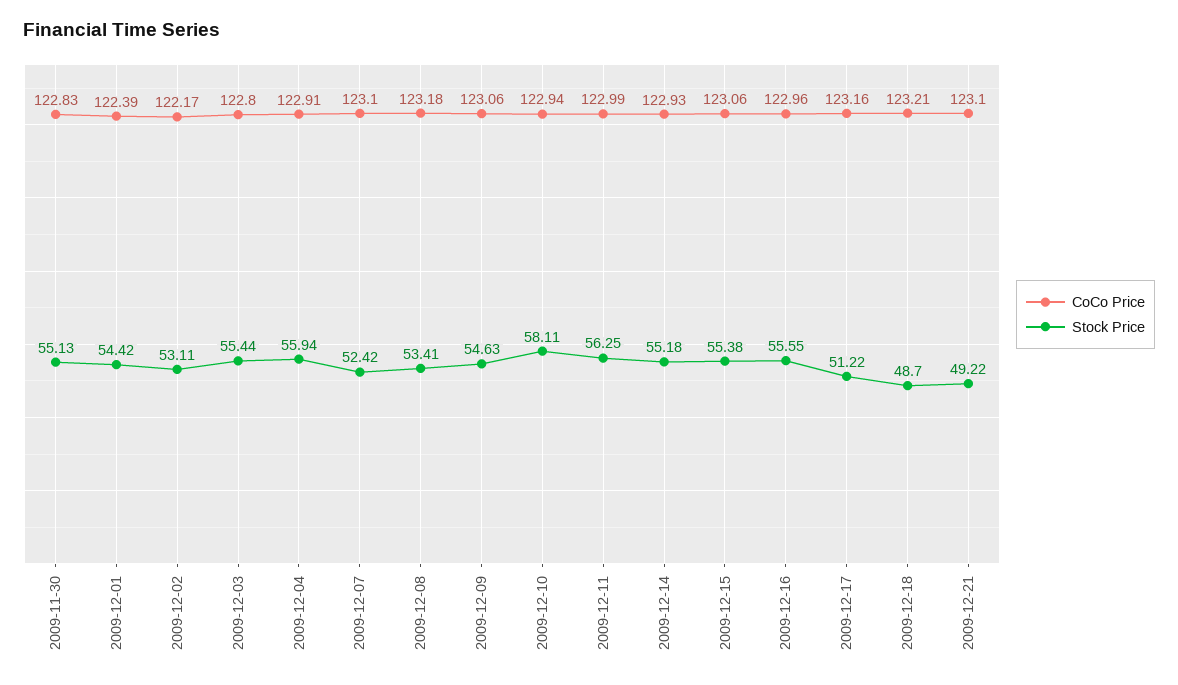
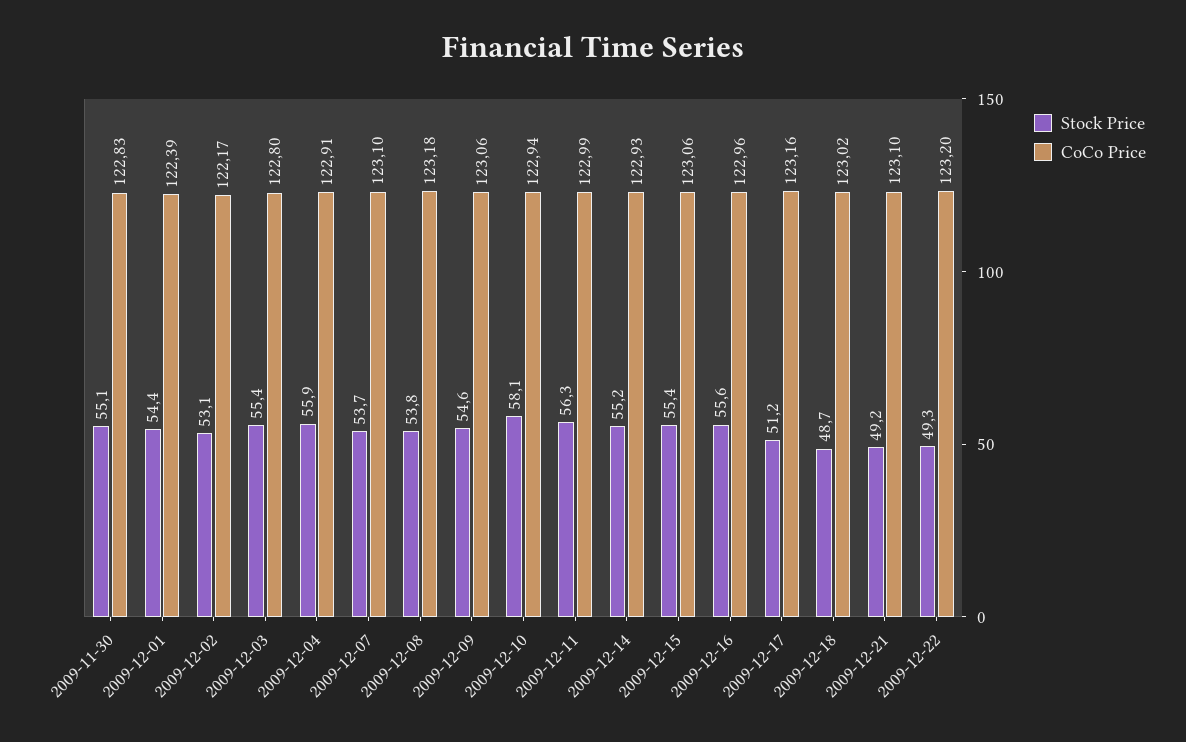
Stock Price, 2009-12-07: 52.42 -> 53.7
Stock Price, 2009-12-08: 53.41 -> 53.8
CoCo Price, 2009-12-18: 123.21 -> 123.02
Stock Price, 2009-12-22: none -> 49.3
CoCo Price, 2009-12-22: none -> 123.2

